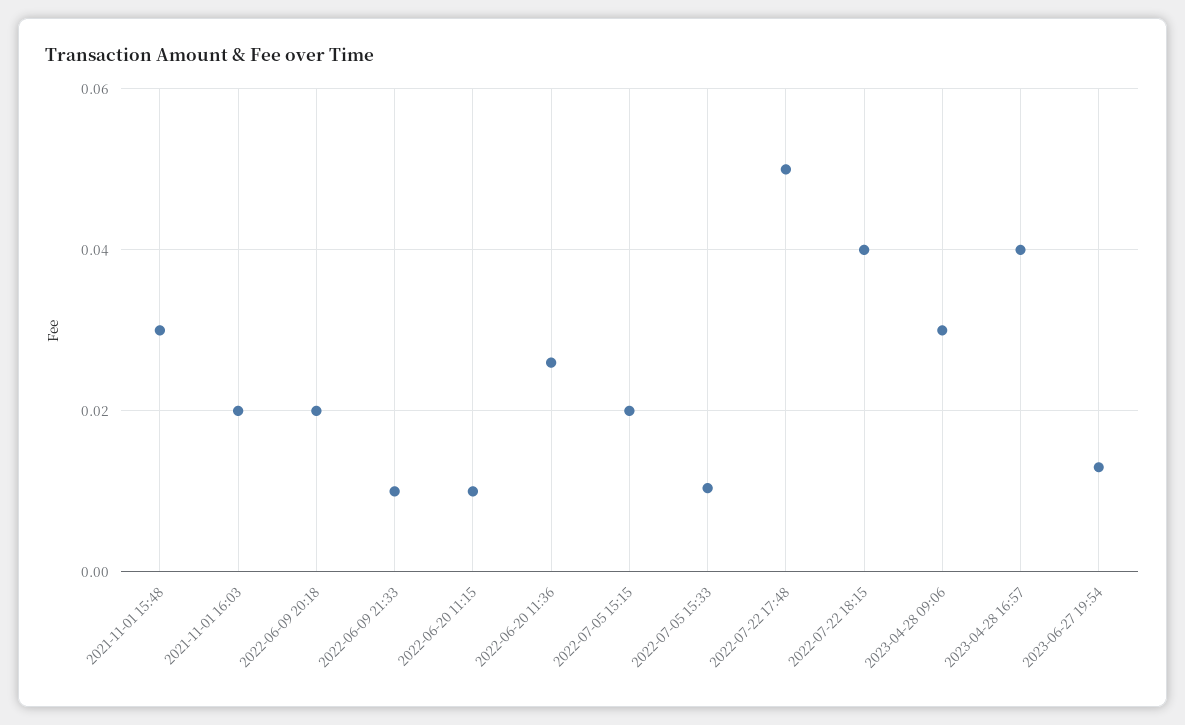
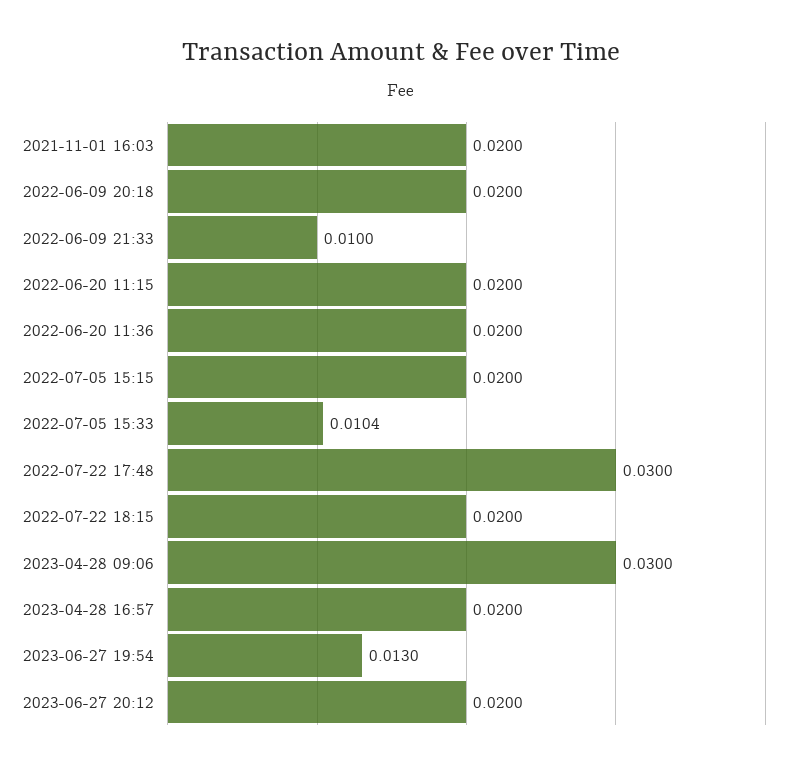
2021-11-01 15:48: 0.03 -> none
2022-06-20 11:15: 0.01 -> 0.02
2022-06-20 11:36: 0.026 -> 0.02
2022-07-22 17:48: 0.05 -> 0.03
2022-07-22 18:15: 0.04 -> 0.02
2023-04-28 16:57: 0.04 -> 0.02
2023-06-27 20:12: none -> 0.02

